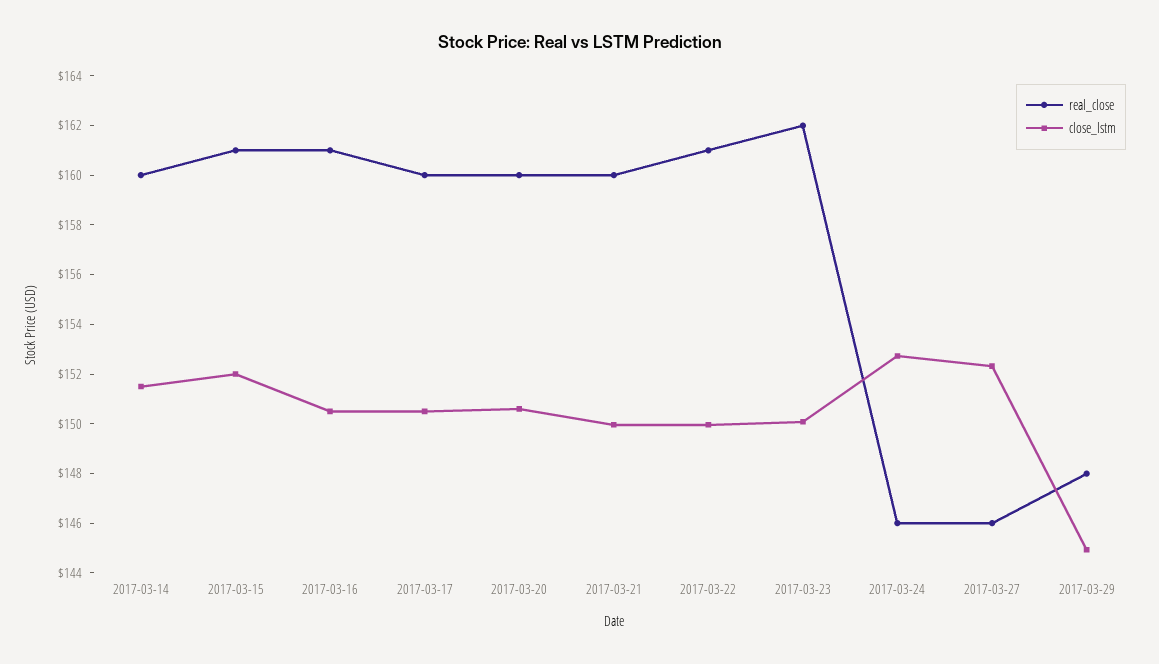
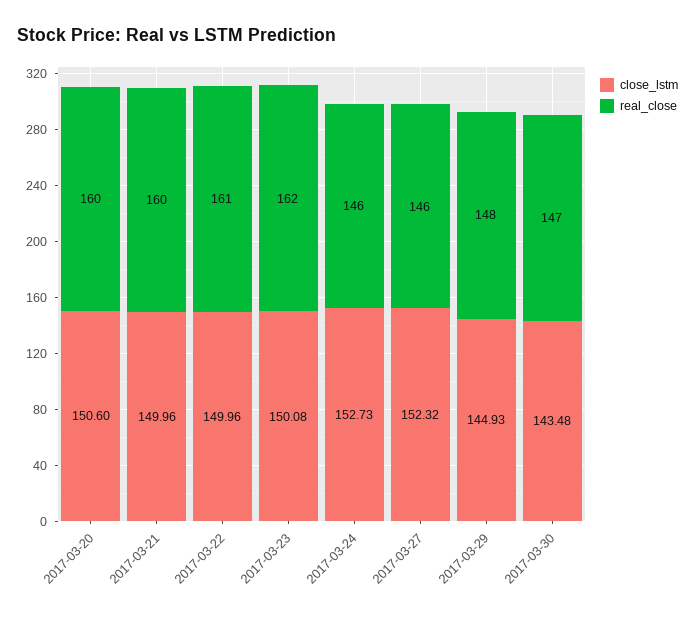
real_close, 2017-03-14: 160 -> none
close_lstm, 2017-03-14: 151.5 -> none
real_close, 2017-03-15: 161 -> none
close_lstm, 2017-03-15: 152 -> none
real_close, 2017-03-16: 161 -> none
close_lstm, 2017-03-16: 150.5 -> none
real_close, 2017-03-17: 160 -> none
close_lstm, 2017-03-17: 150.5 -> none
close_lstm, 2017-03-30: none -> 143.48
real_close, 2017-03-30: none -> 147

